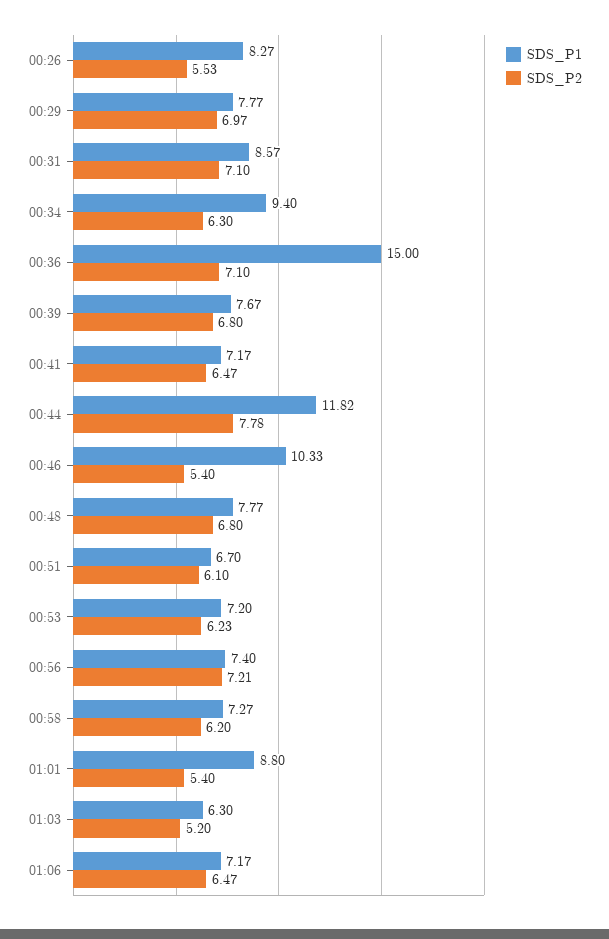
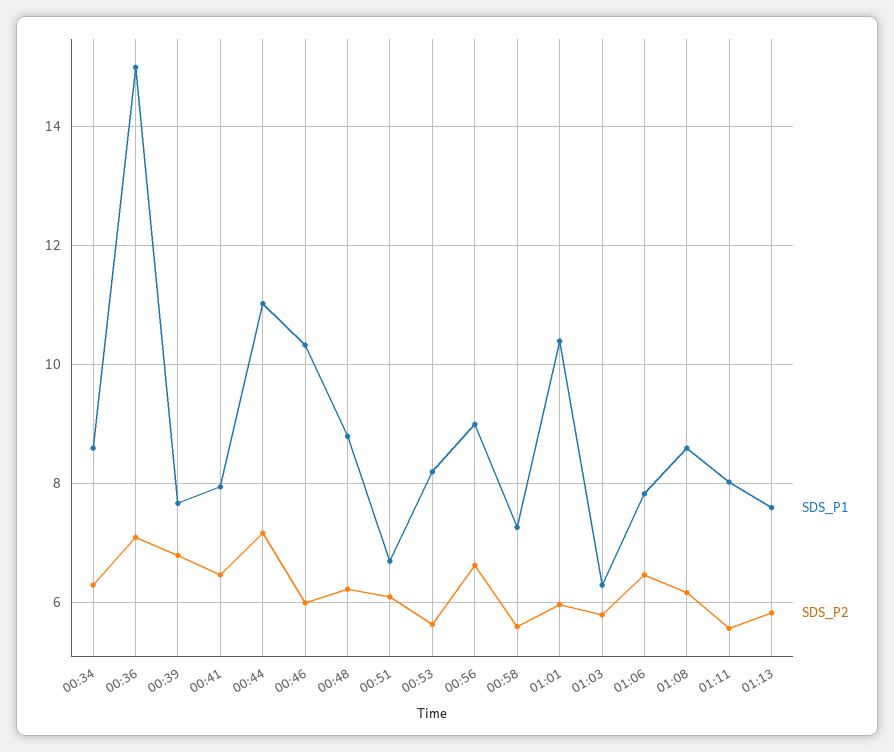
SDS_P1, 00:26: 8.27 -> none
SDS_P2, 00:26: 5.53 -> none
SDS_P1, 00:29: 7.77 -> none
SDS_P2, 00:29: 6.97 -> none
SDS_P1, 00:31: 8.57 -> none
SDS_P2, 00:31: 7.1 -> none
SDS_P1, 00:34: 9.4 -> 8.6
SDS_P1, 00:41: 7.17 -> 8
SDS_P1, 00:44: 11.82 -> 11
SDS_P2, 00:44: 7.78 -> 7.2
SDS_P2, 00:46: 5.4 -> 6
SDS_P1, 00:48: 7.77 -> 8.8
SDS_P2, 00:48: 6.8 -> 6.2
SDS_P1, 00:53: 7.2 -> 8.2
SDS_P2, 00:53: 6.23 -> 5.6
SDS_P1, 00:56: 7.4 -> 9
SDS_P2, 00:56: 7.21 -> 6.6
SDS_P2, 00:58: 6.2 -> 5.6
SDS_P1, 01:01: 8.8 -> 10.4
SDS_P2, 01:01: 5.4 -> 6
SDS_P2, 01:03: 5.2 -> 5.8
SDS_P1, 01:06: 7.17 -> 7.8
SDS_P1, 01:08: none -> 8.6
SDS_P2, 01:08: none -> 6.2
SDS_P1, 01:11: none -> 8
SDS_P2, 01:11: none -> 5.6
SDS_P1, 01:13: none -> 7.6
SDS_P2, 01:13: none -> 5.8

